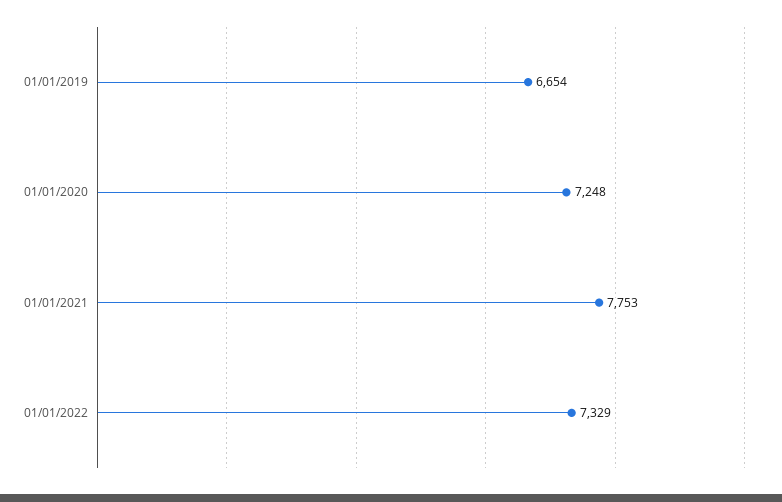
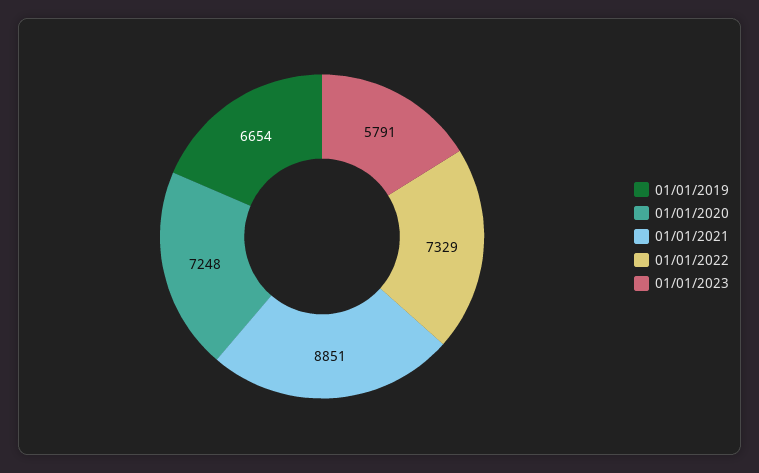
01/01/2021: 7753 -> 8851
01/01/2023: none -> 5791

